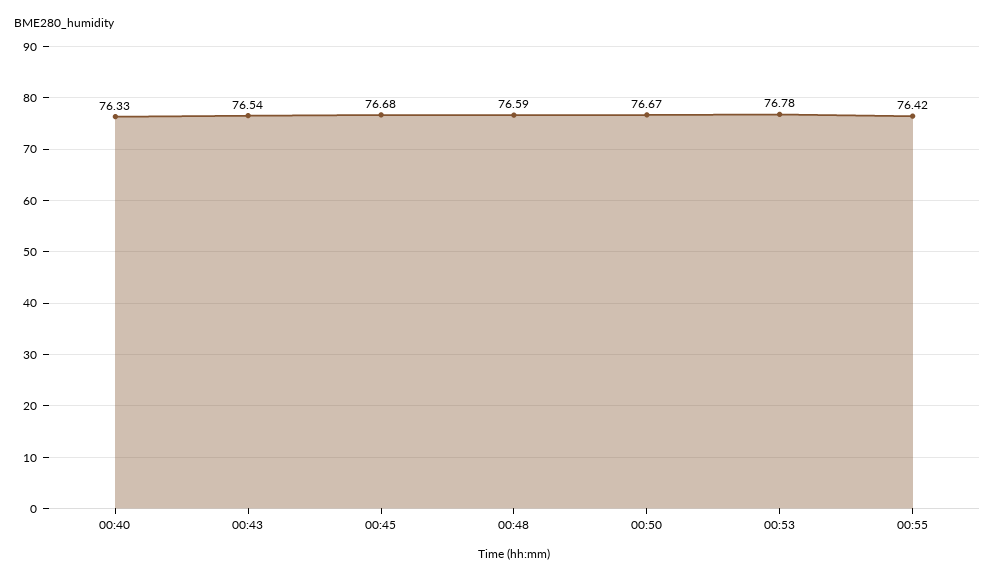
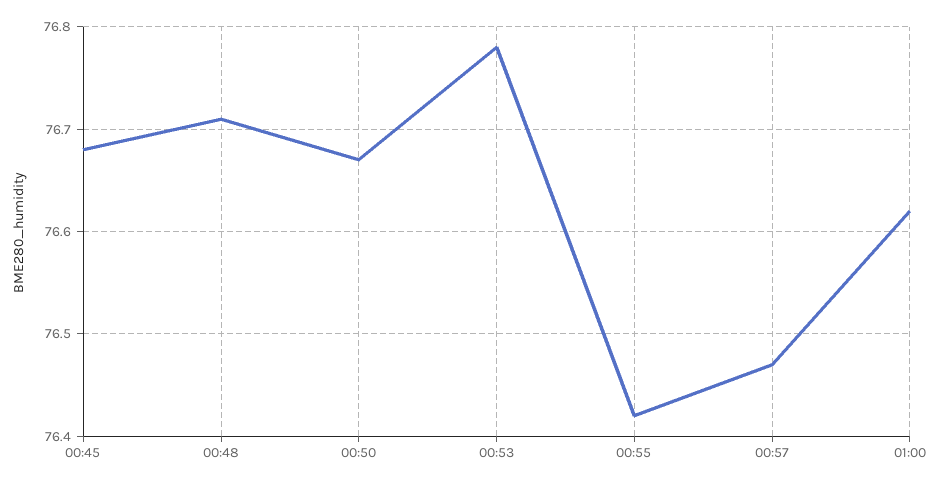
00:40: 76.33 -> none
00:43: 76.54 -> none
00:48: 76.59 -> 76.71
00:57: none -> 76.47
01:00: none -> 76.62

